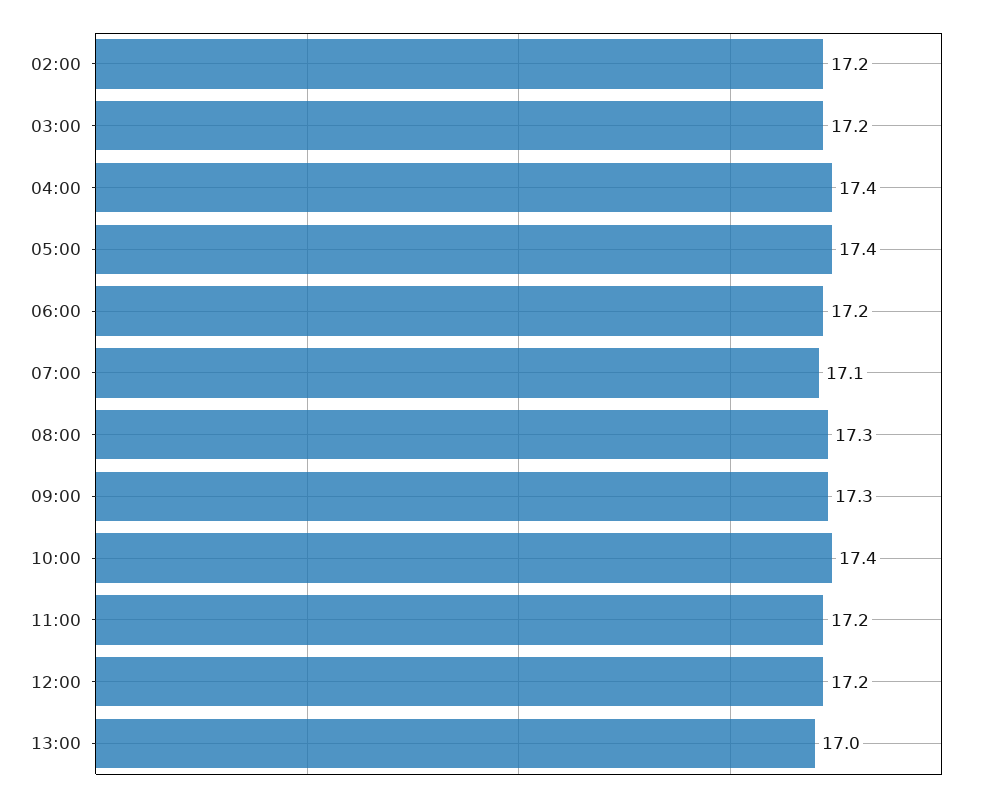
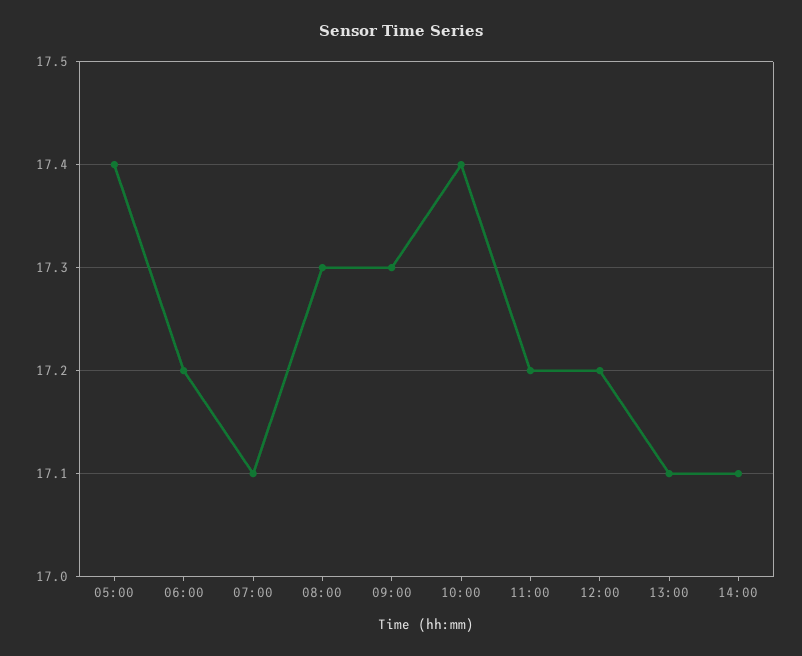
02:00: 17.2 -> none
03:00: 17.2 -> none
04:00: 17.4 -> none
13:00: 17 -> 17.1
14:00: none -> 17.1

